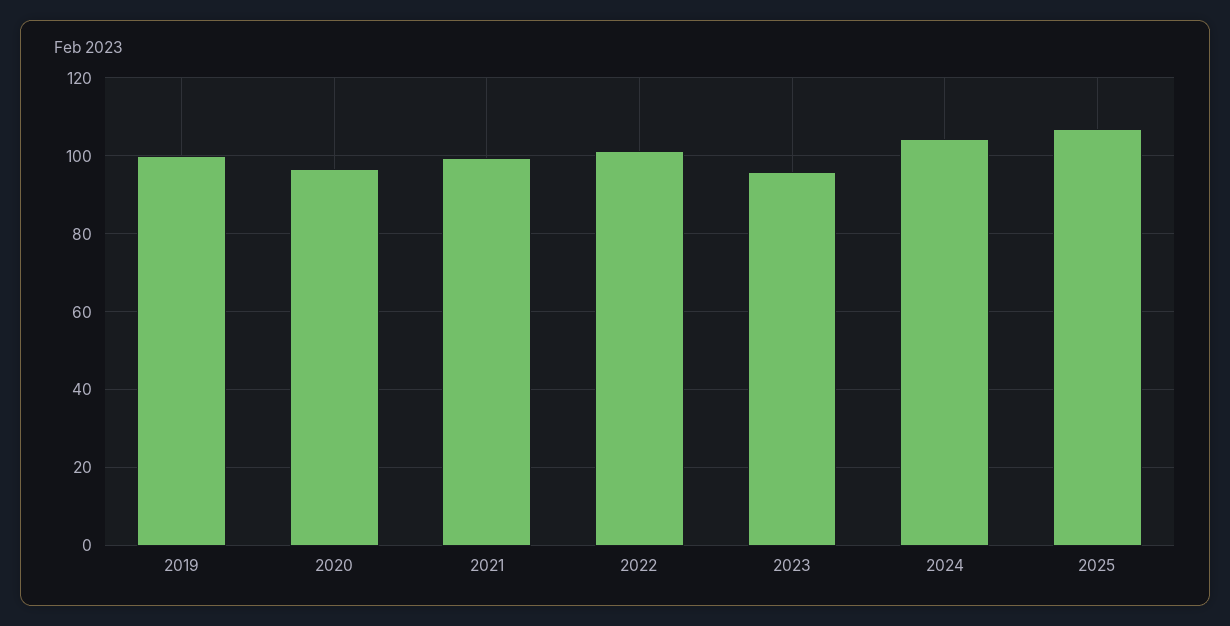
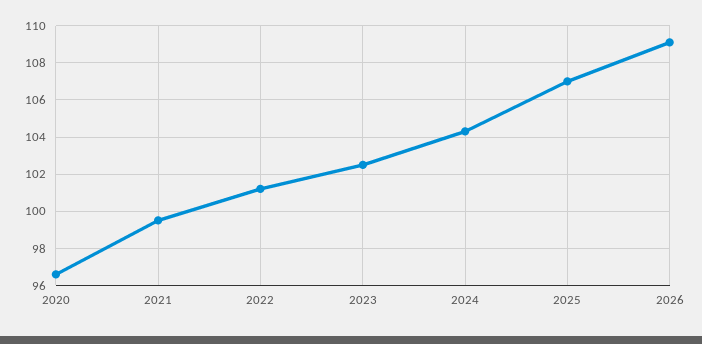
2019: 100 -> none
2023: 96 -> 102.5
2026: none -> 109

